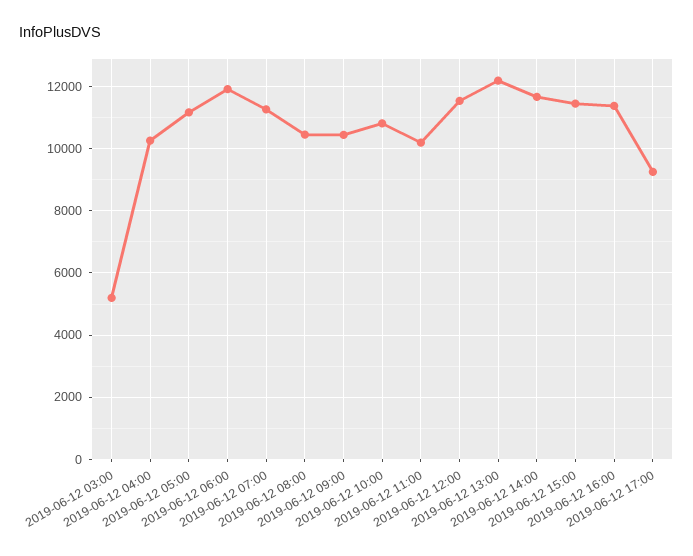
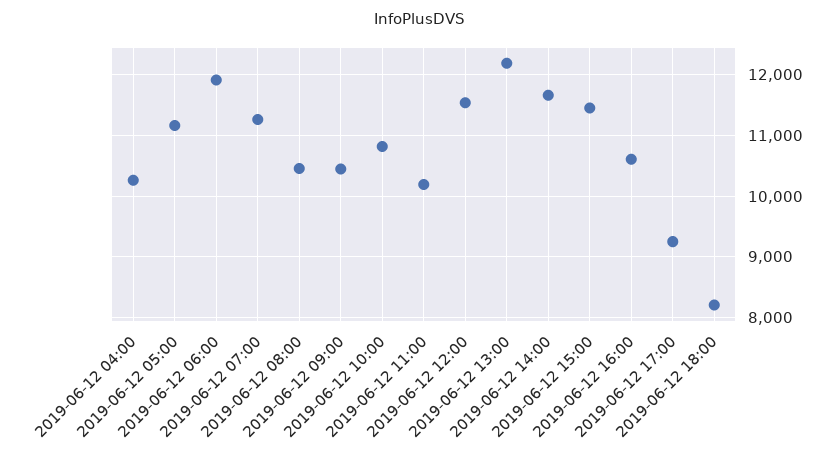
2019-06-12 03:00: 5200 -> none
2019-06-12 16:00: 11400 -> 10600
2019-06-12 18:00: none -> 8200

